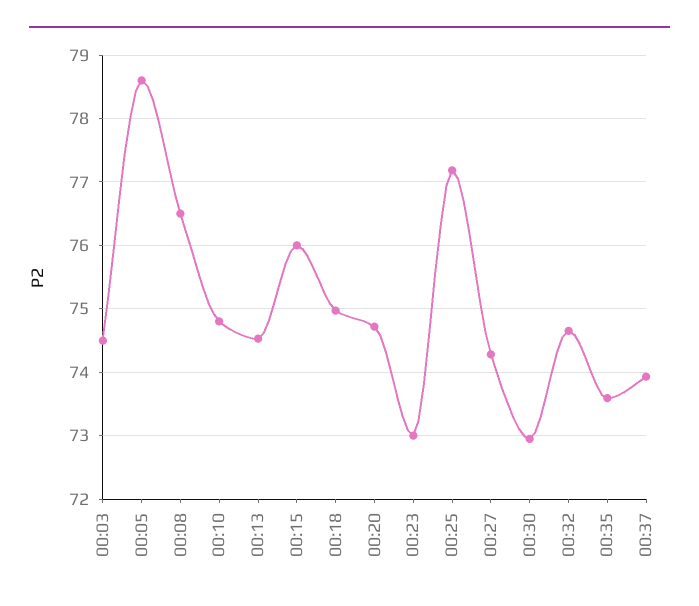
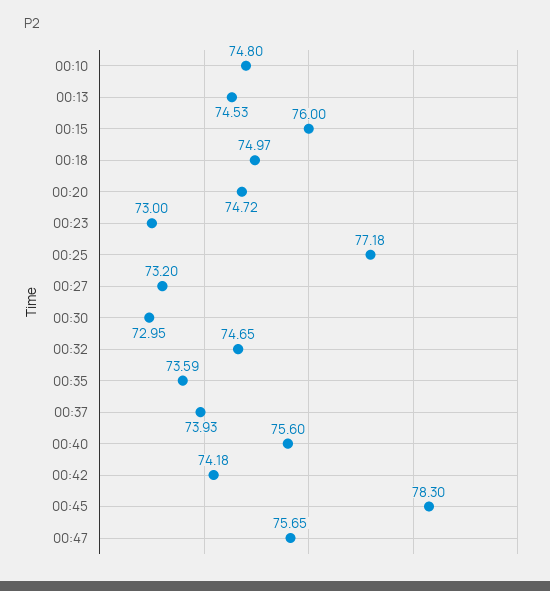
00:03: 74.5 -> none
00:05: 78.6 -> none
00:08: 76.5 -> none
00:27: 74.3 -> 73.2
00:40: none -> 75.6
00:42: none -> 74.18
00:45: none -> 78.3
00:47: none -> 75.65

